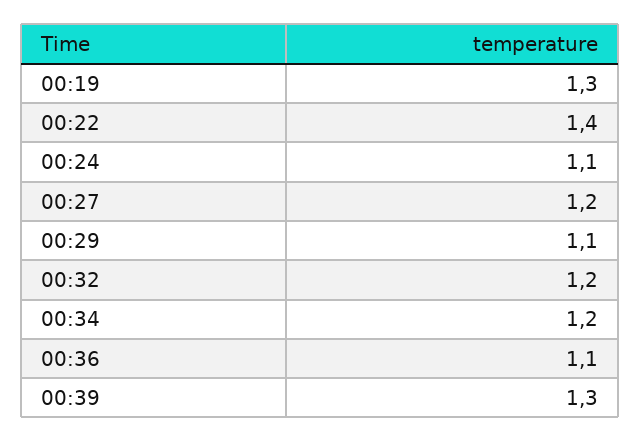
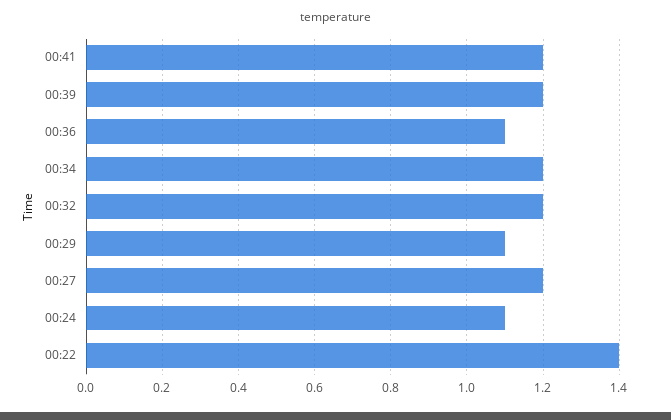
00:19: 1.3 -> none
00:39: 1.3 -> 1.2
00:41: none -> 1.2

